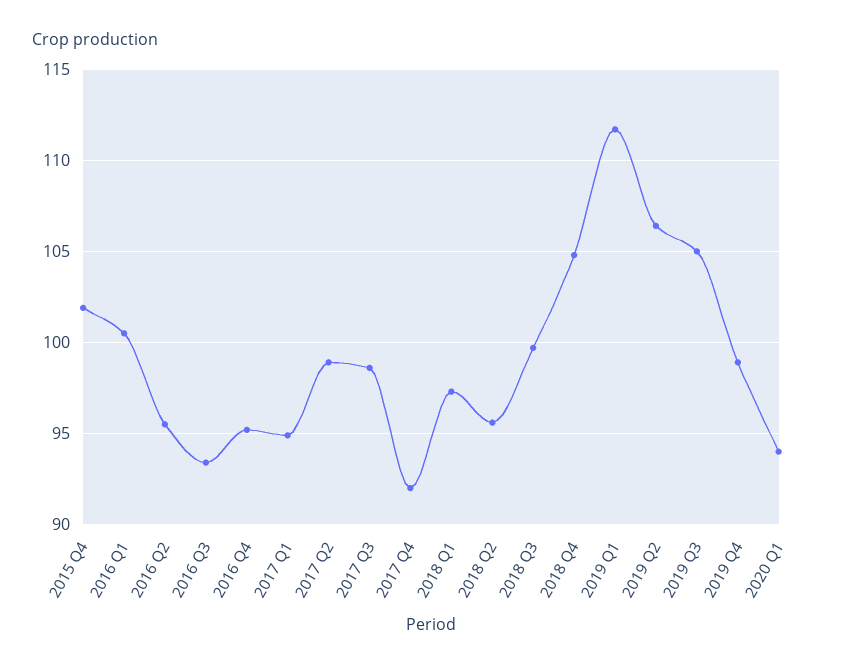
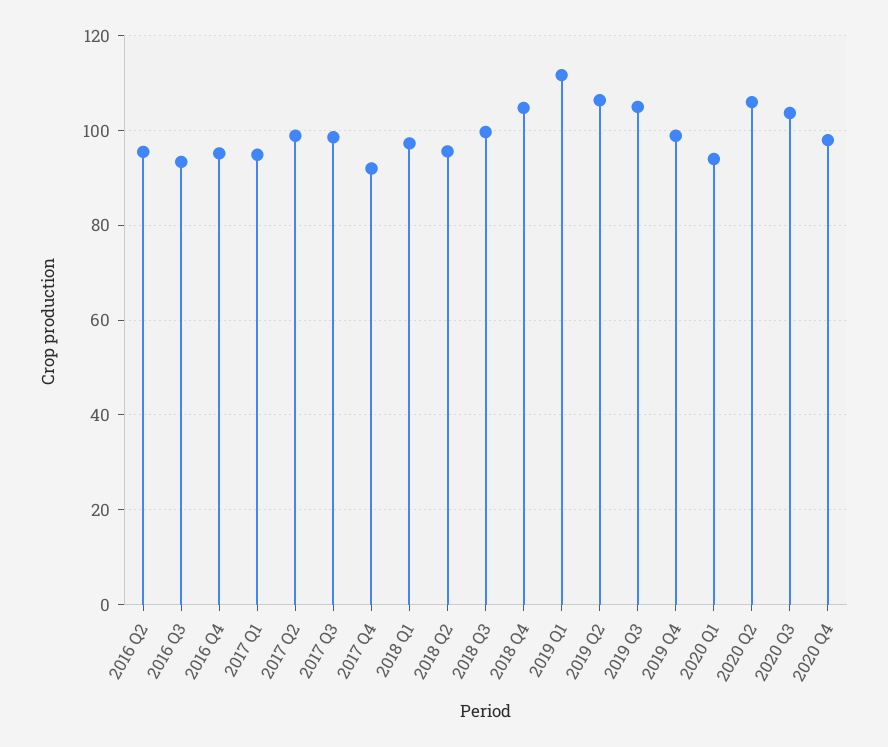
2015 Q4: 102 -> none
2016 Q1: 100.5 -> none
2020 Q2: none -> 106
2020 Q3: none -> 104
2020 Q4: none -> 98

